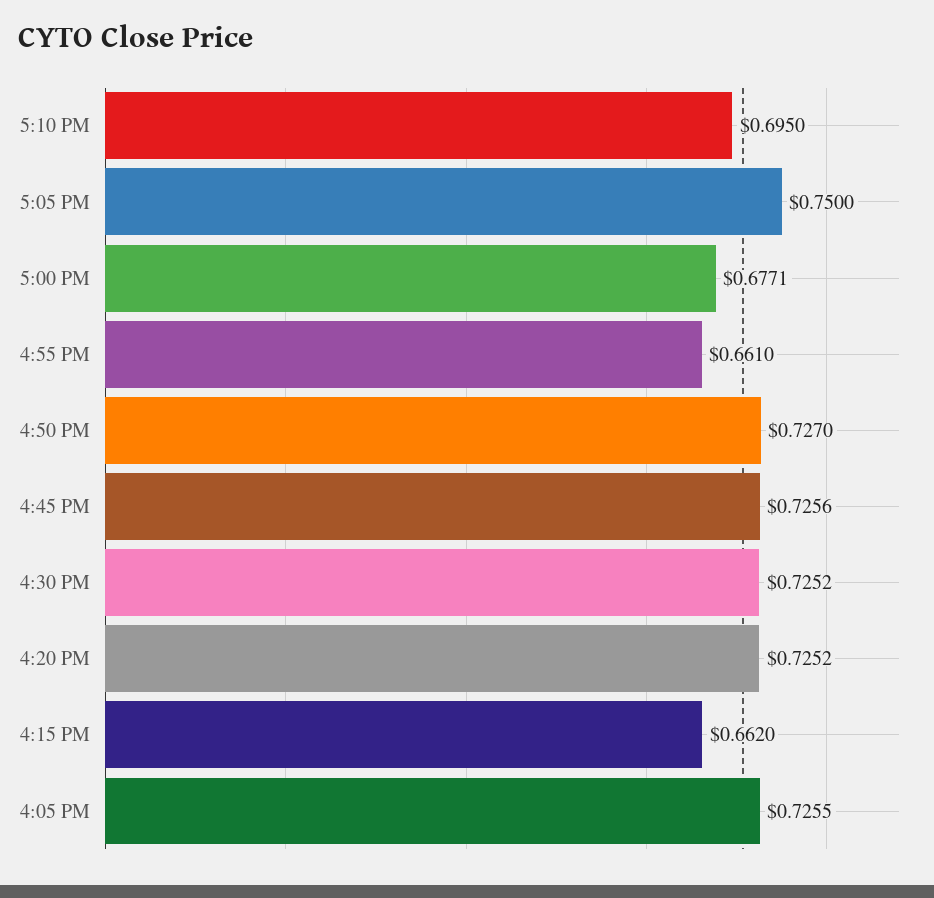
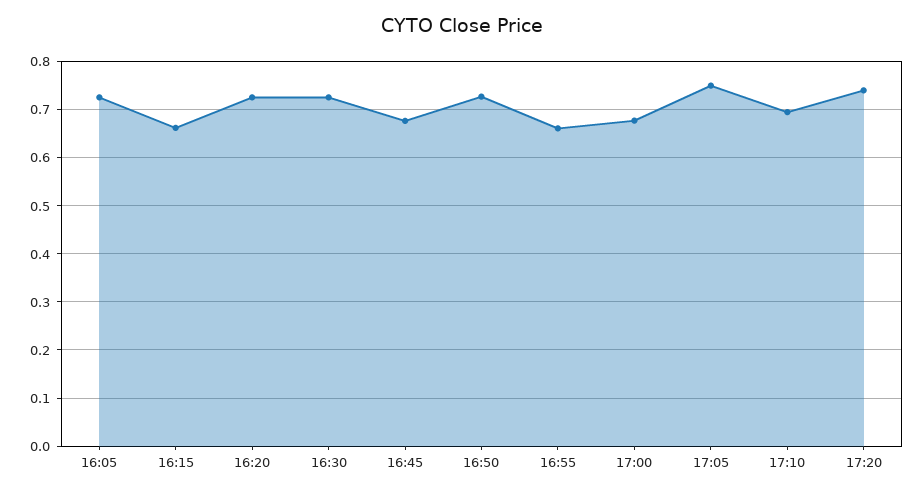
4:45 PM: 0.7256 -> 0.68
17:20: none -> 0.74

